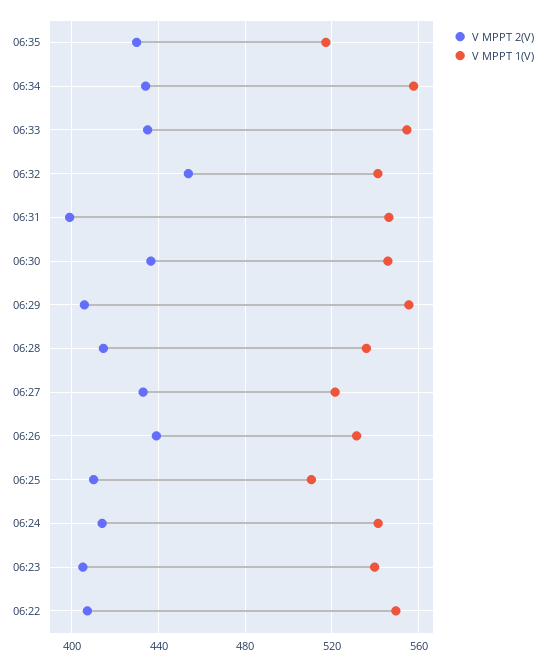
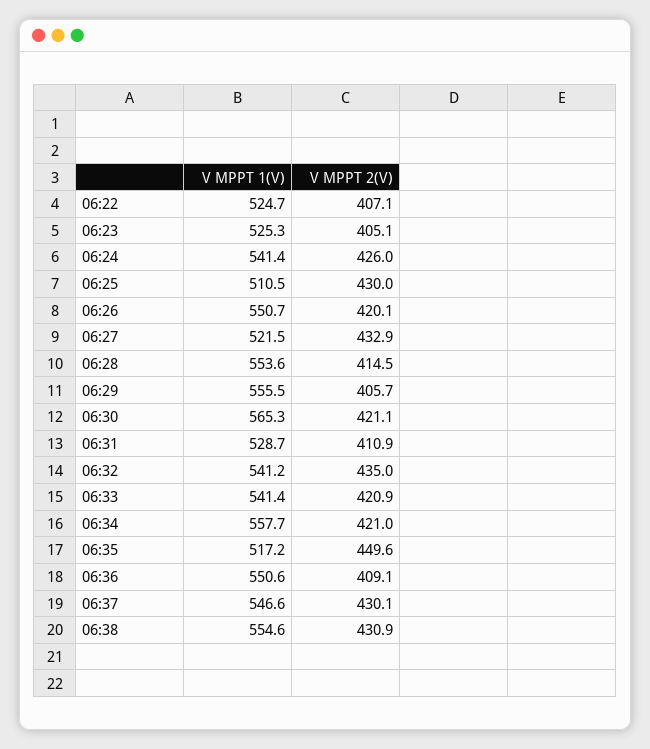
V MPPT 2(V), 06:35: 430 -> 449.6
V MPPT 2(V), 06:34: 435 -> 421
V MPPT 2(V), 06:33: 435 -> 420.9
V MPPT 1(V), 06:33: 555 -> 541.4
V MPPT 2(V), 06:32: 455 -> 435
V MPPT 2(V), 06:31: 400 -> 410.9
V MPPT 1(V), 06:31: 545 -> 528.7
V MPPT 2(V), 06:30: 435 -> 421.1
V MPPT 1(V), 06:30: 545 -> 565.3
V MPPT 1(V), 06:28: 535 -> 553.6
V MPPT 2(V), 06:26: 440 -> 420.1
V MPPT 1(V), 06:26: 530 -> 550.7
V MPPT 2(V), 06:25: 410 -> 430
V MPPT 2(V), 06:24: 415 -> 426
V MPPT 1(V), 06:23: 540 -> 525.3
V MPPT 1(V), 06:22: 550 -> 524.7
V MPPT 1(V), 06:36: none -> 550.6
V MPPT 2(V), 06:36: none -> 409.1
V MPPT 1(V), 06:37: none -> 546.6
V MPPT 2(V), 06:37: none -> 430.1
V MPPT 1(V), 06:38: none -> 554.6
V MPPT 2(V), 06:38: none -> 430.9

